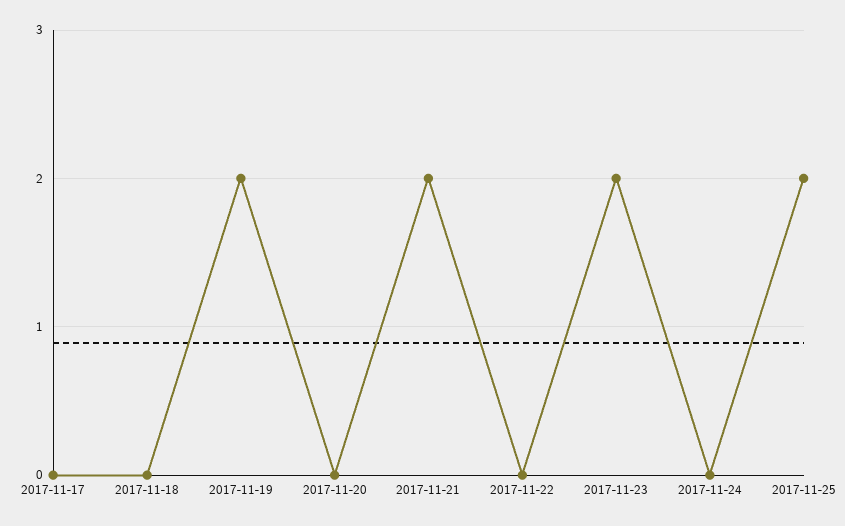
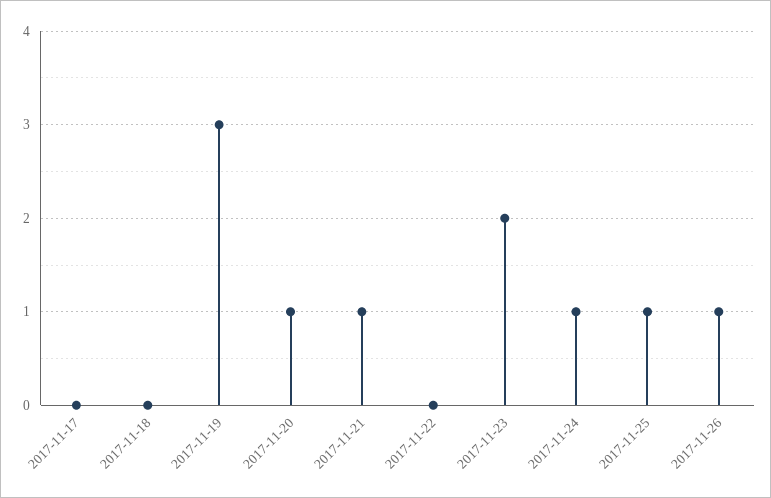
2017-11-19: 2 -> 3
2017-11-20: 0 -> 1
2017-11-21: 2 -> 1
2017-11-24: 0 -> 1
2017-11-25: 2 -> 1
2017-11-26: none -> 1

